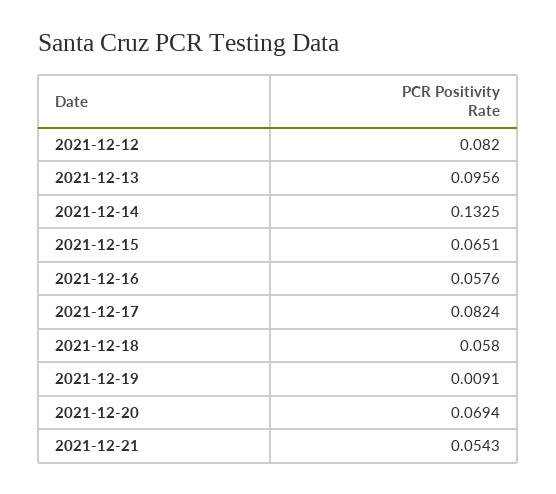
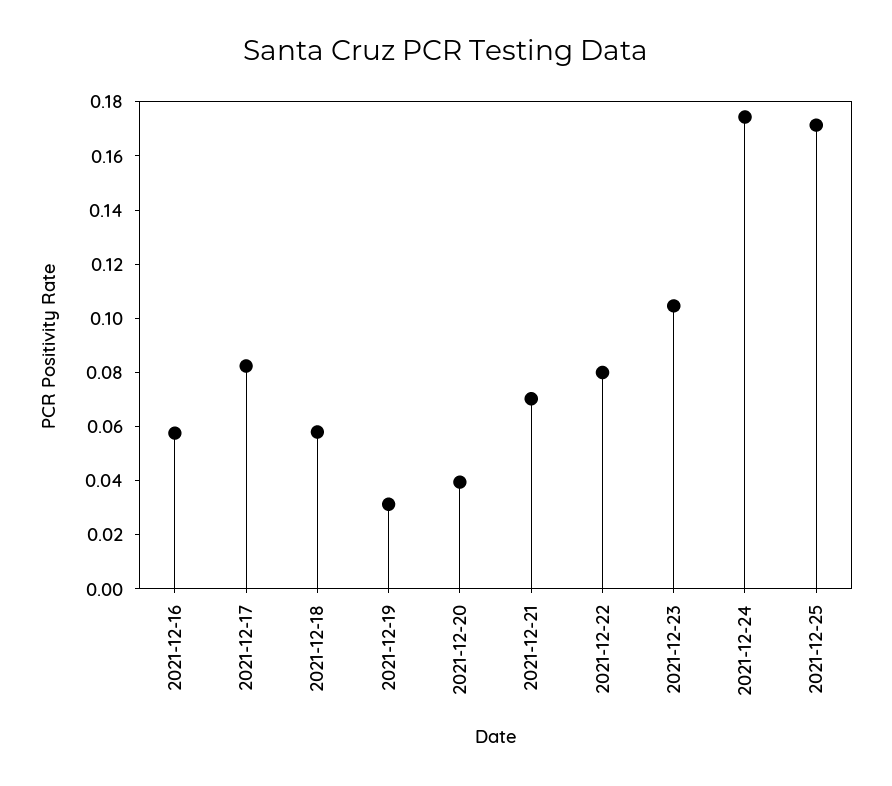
2021-12-12: 0.082 -> none
2021-12-13: 0.0956 -> none
2021-12-14: 0.1325 -> none
2021-12-15: 0.0651 -> none
2021-12-19: 0.0091 -> 0.03
2021-12-20: 0.0694 -> 0.04
2021-12-21: 0.0543 -> 0.07
2021-12-22: none -> 0.08
2021-12-23: none -> 0.105
2021-12-24: none -> 0.175
2021-12-25: none -> 0.17

